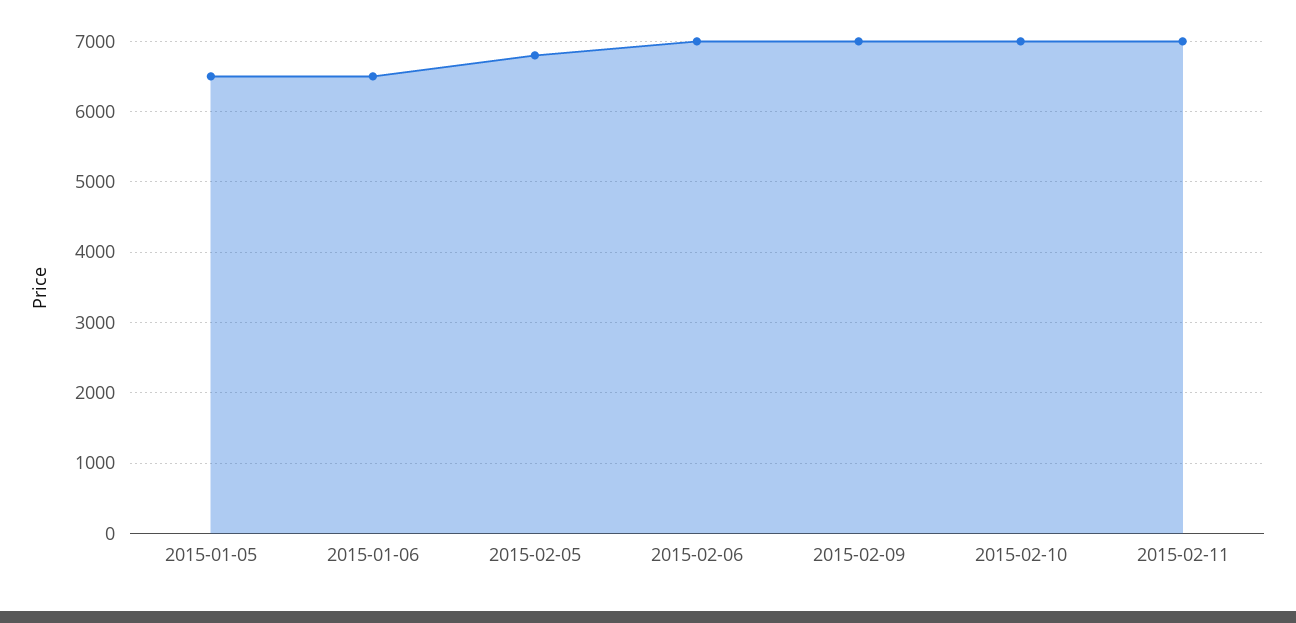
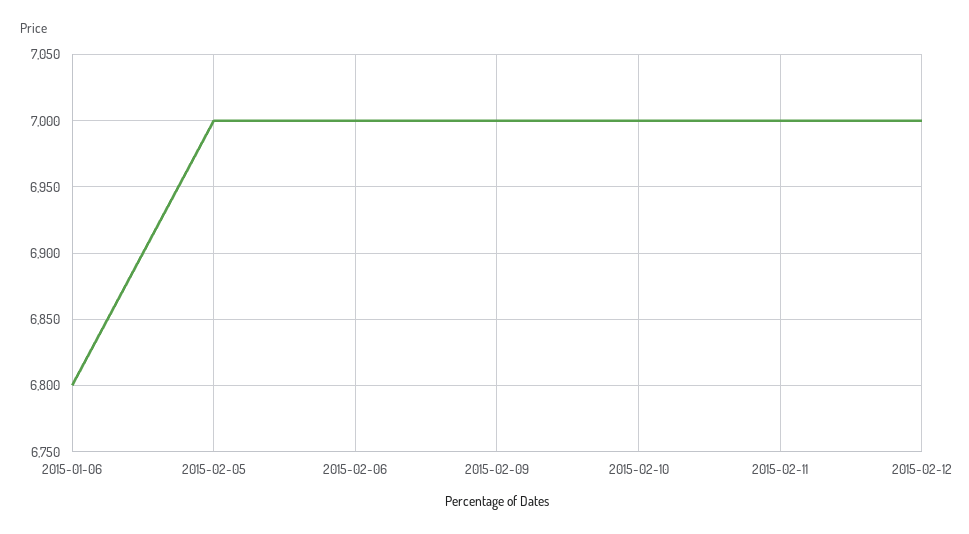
2015-01-05: 6500 -> none
2015-01-06: 6500 -> 6800
2015-02-05: 6800 -> 7000
2015-02-12: none -> 7000

